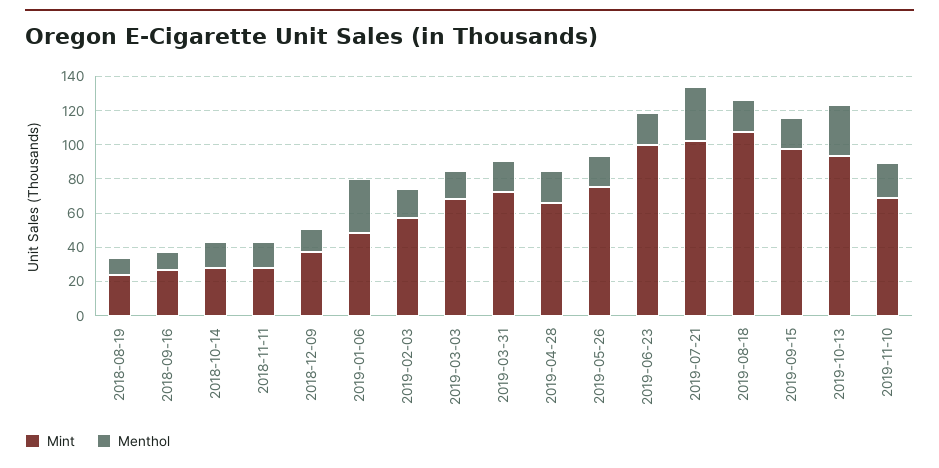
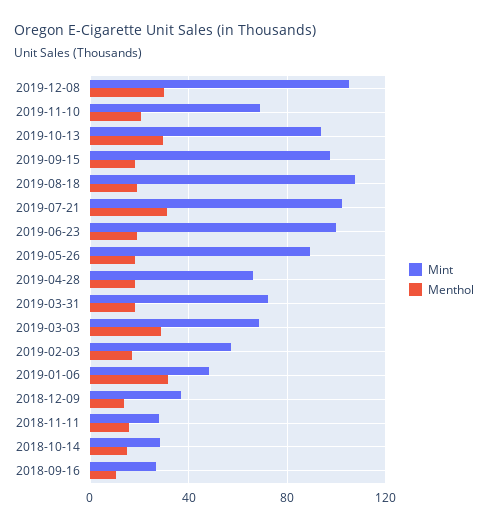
Mint, 2018-08-19: 25 -> none
Menthol, 2018-08-19: 10 -> none
Menthol, 2019-03-03: 15 -> 30
Mint, 2019-05-26: 75 -> 90
Mint, 2019-12-08: none -> 105
Menthol, 2019-12-08: none -> 30

